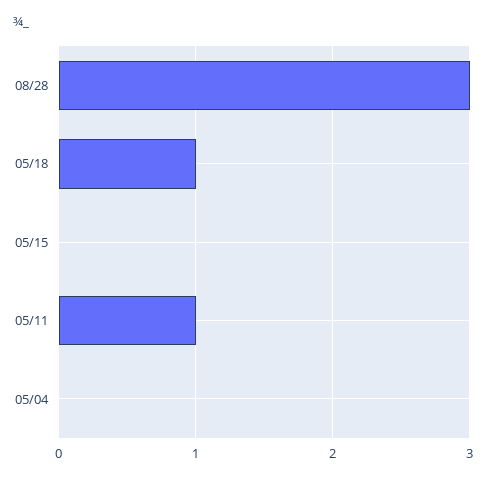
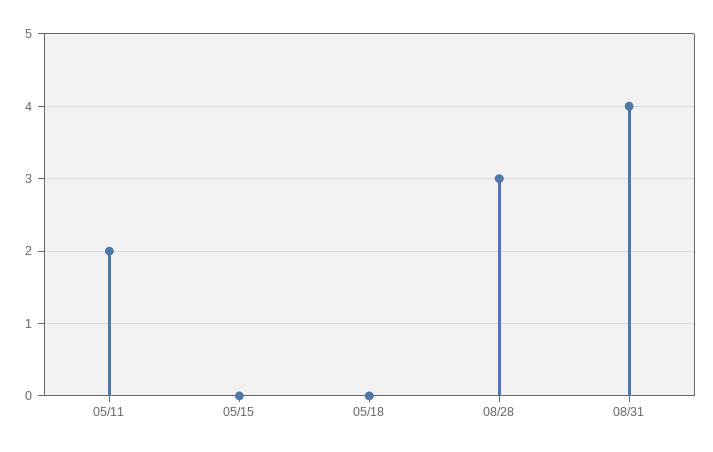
05/18: 1 -> 0
05/11: 1 -> 2
05/04: 0 -> none
08/31: none -> 4

